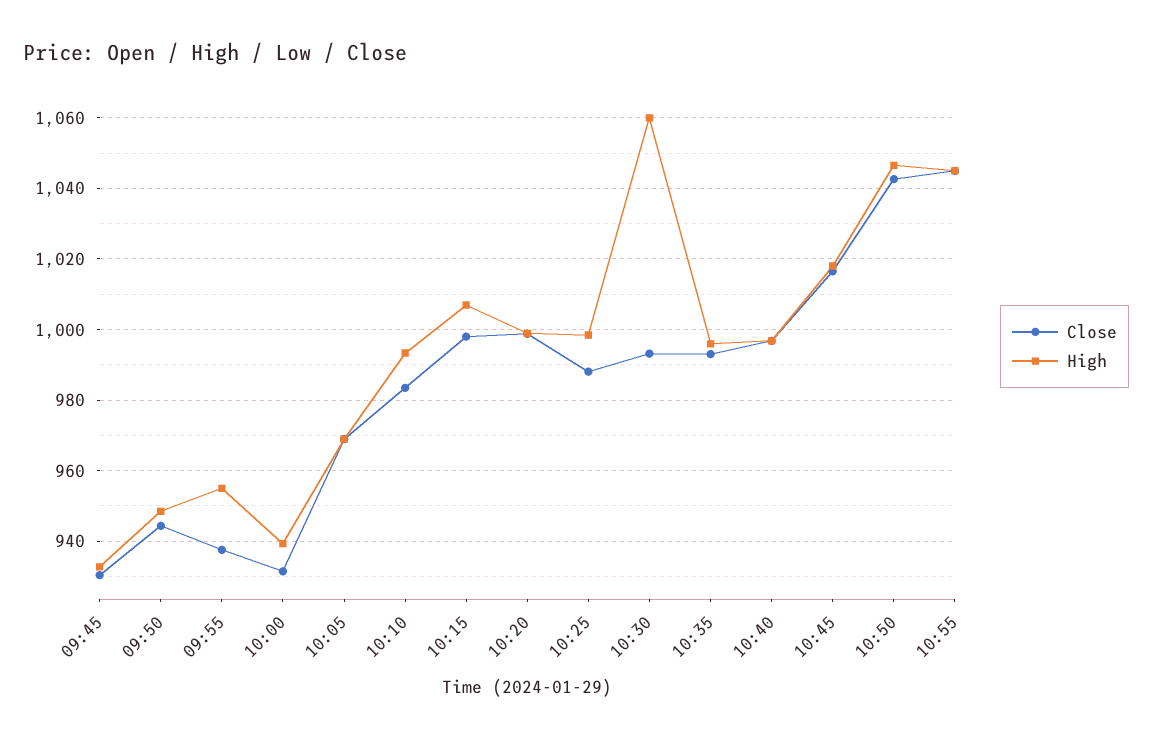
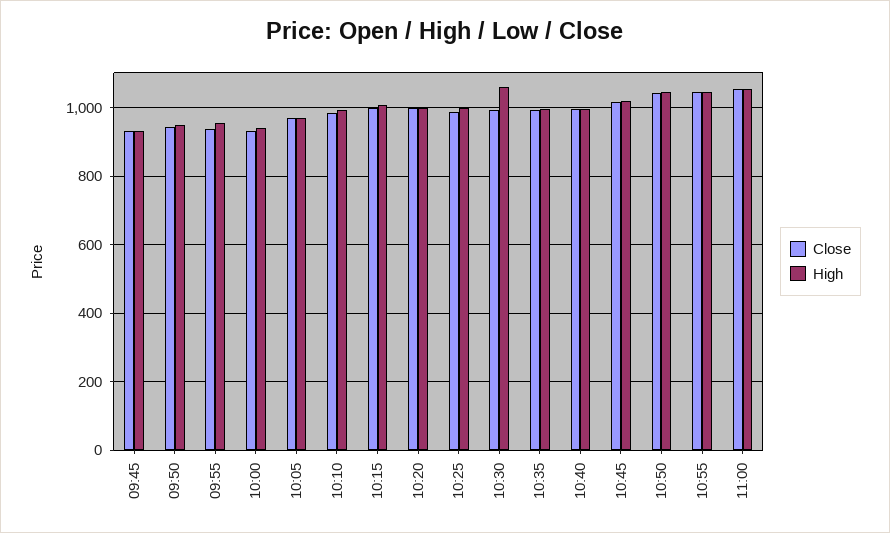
Close, 11:00: none -> 1060
High, 11:00: none -> 1060

